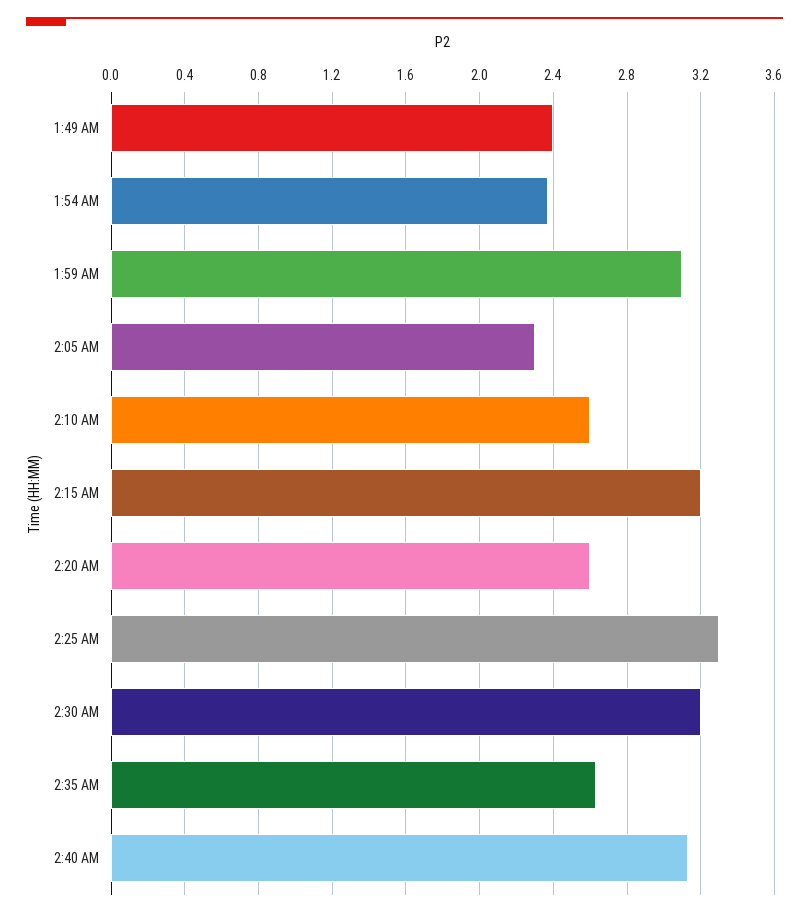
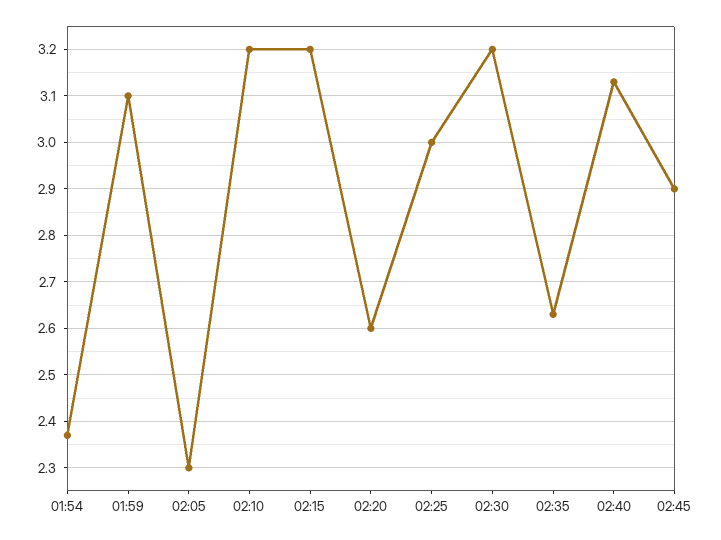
1:49 AM: 2.4 -> none
2:10 AM: 2.6 -> 3.2
2:25 AM: 3.3 -> 3
02:45: none -> 2.9

